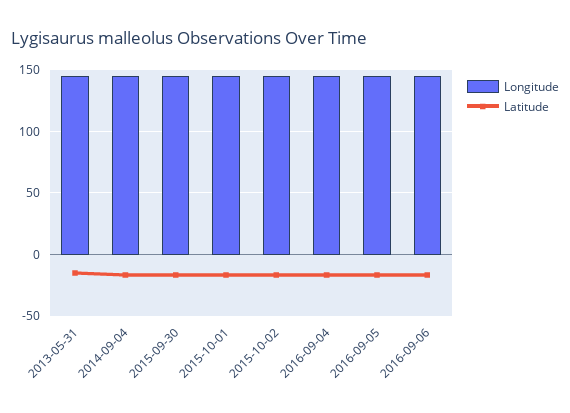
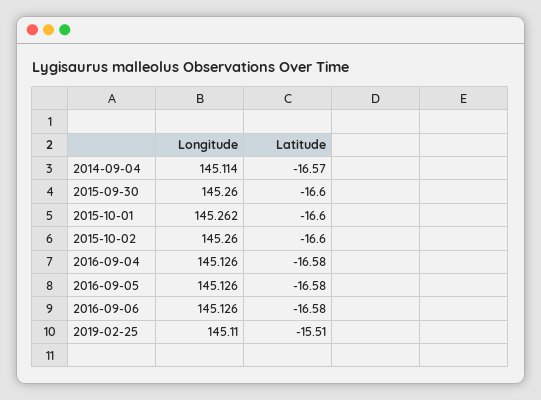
Longitude, 2013-05-31: 145 -> none
Latitude, 2013-05-31: -15 -> none
Longitude, 2019-02-25: none -> 145.11
Latitude, 2019-02-25: none -> -15.51

